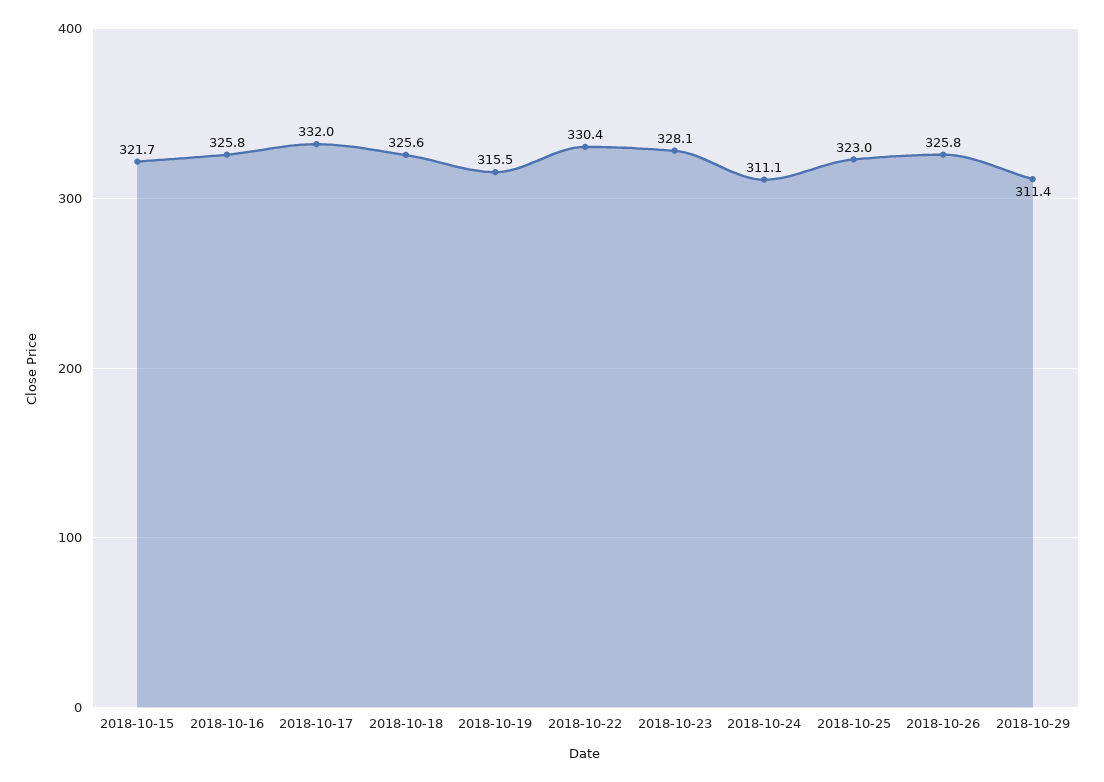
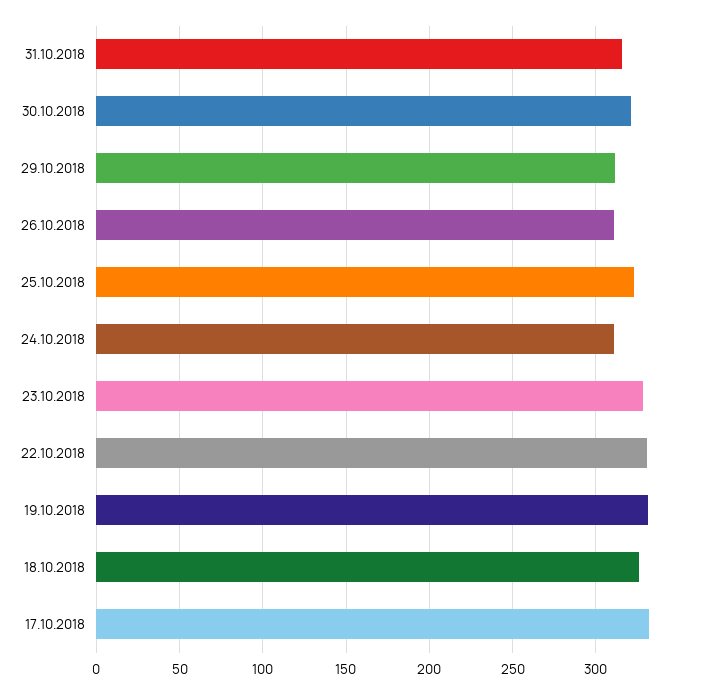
2018-10-15: 321.7 -> none
2018-10-16: 325.8 -> none
2018-10-19: 315.5 -> 330
2018-10-26: 325.8 -> 310
31.10.2018: none -> 315
30.10.2018: none -> 320

